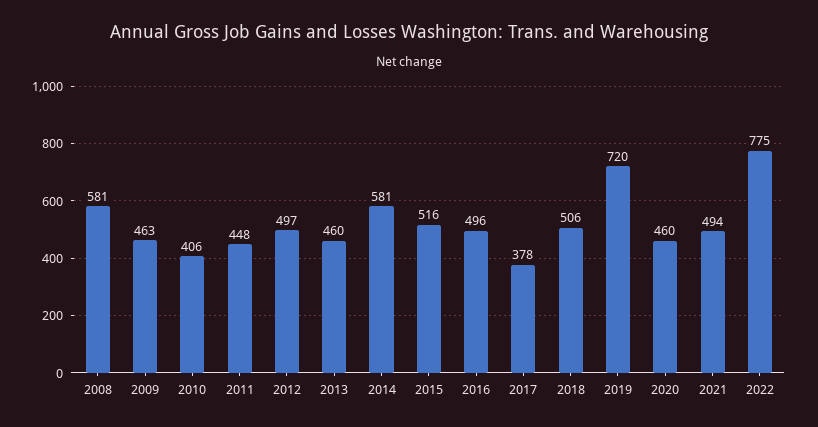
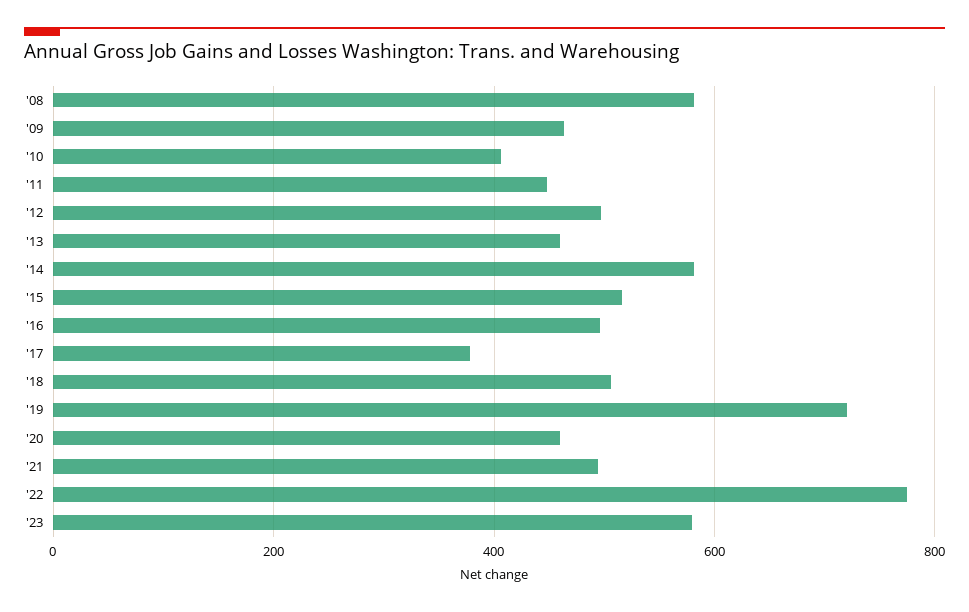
'23: none -> 580

